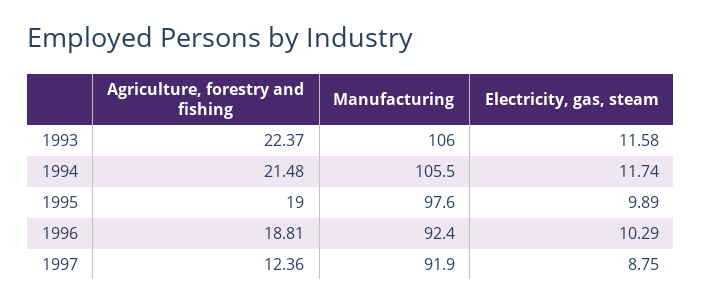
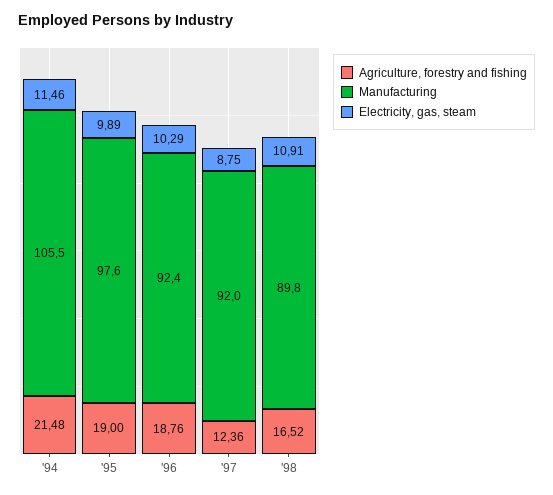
Agriculture, forestry and fishing, 1993: 22.37 -> none
Manufacturing, 1993: 106 -> none
Electricity, gas, steam, 1993: 11.58 -> none
Electricity, gas, steam, 1994: 11.74 -> 11.46
Agriculture, forestry and fishing, 1996: 18.81 -> 18.76
Manufacturing, 1997: 91.9 -> 92
Agriculture, forestry and fishing, '98: none -> 16.52
Manufacturing, '98: none -> 89.8
Electricity, gas, steam, '98: none -> 10.91

